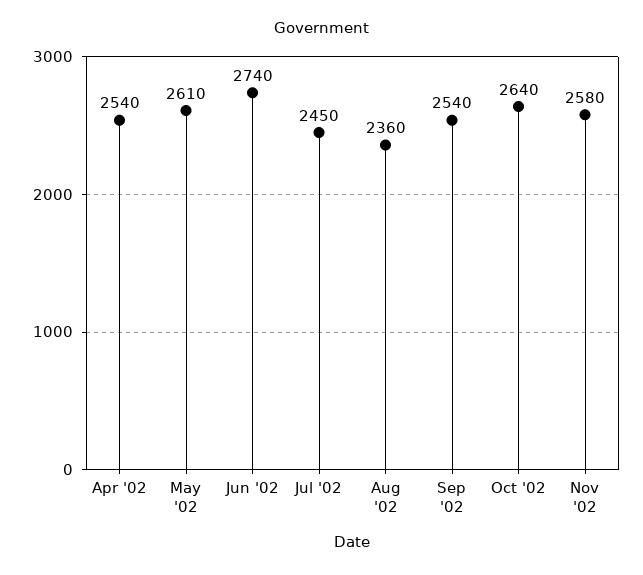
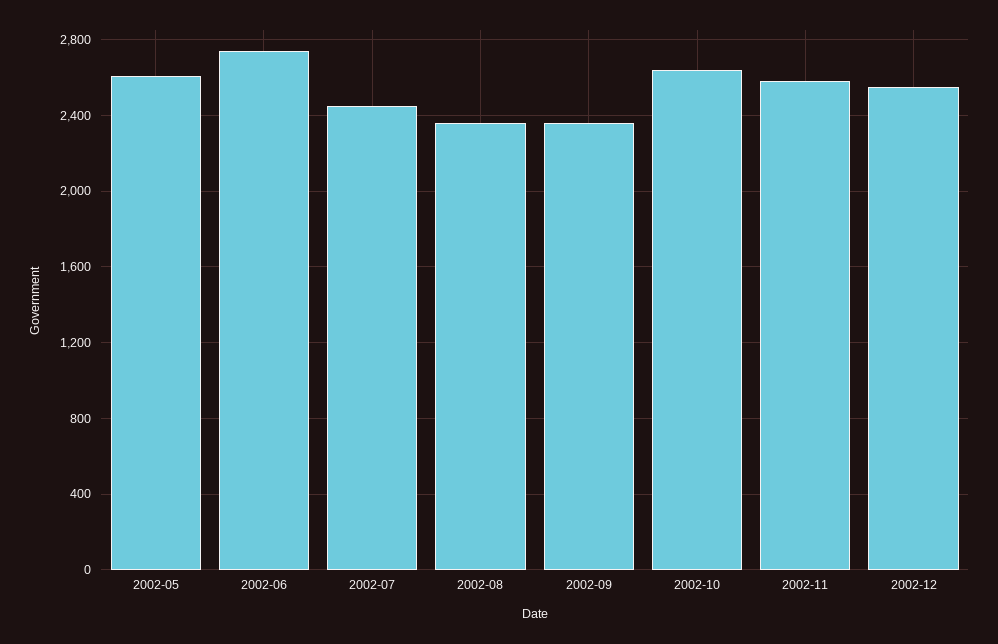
Apr '02: 2540 -> none
Sep '02: 2540 -> 2350
2002-12: none -> 2550

